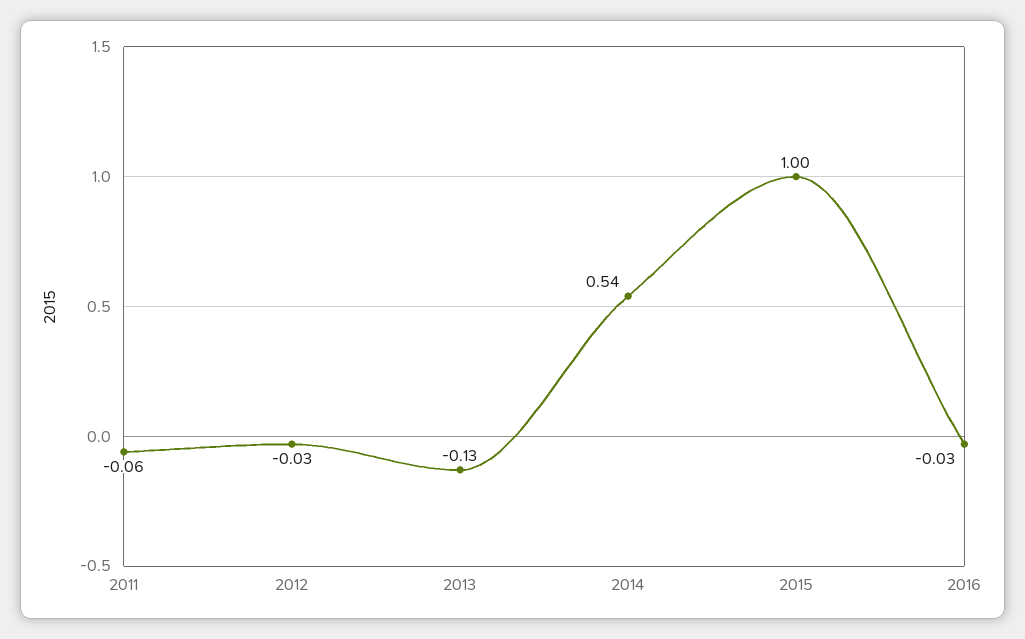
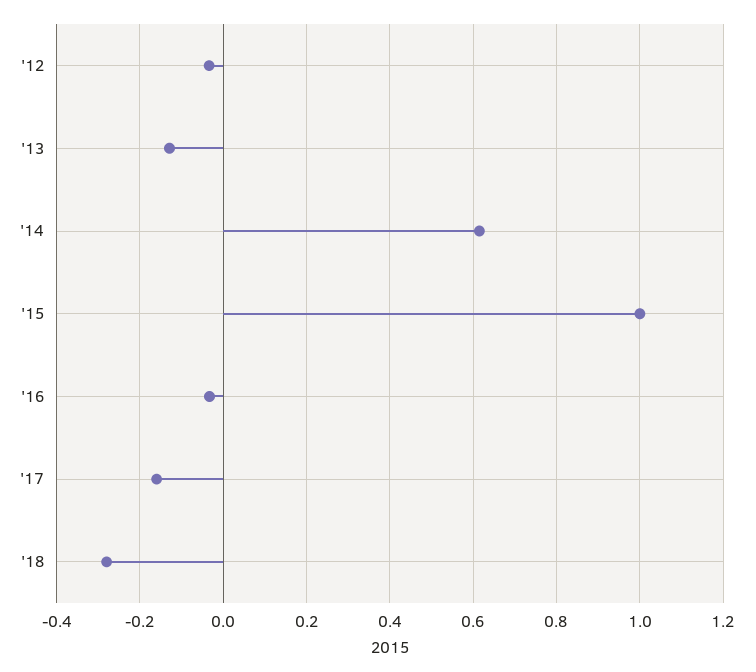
2011: -0.06 -> none
2014: 0.54 -> 0.62
'17: none -> -0.16
'18: none -> -0.28

